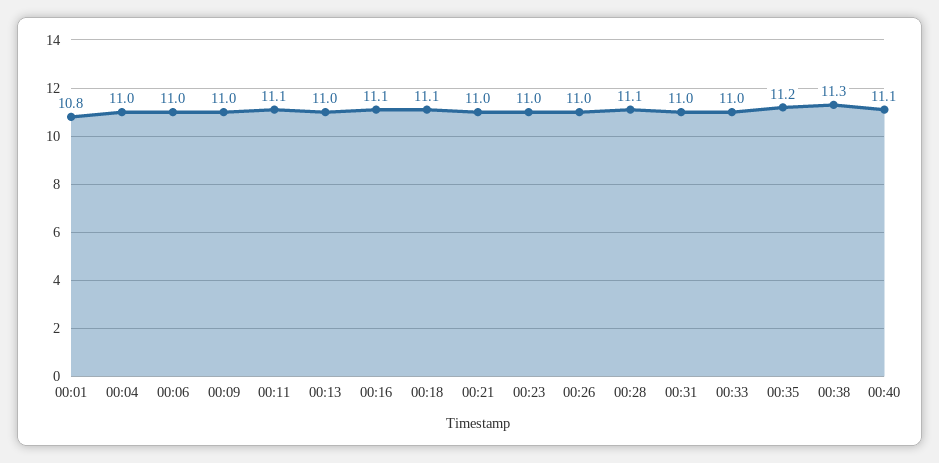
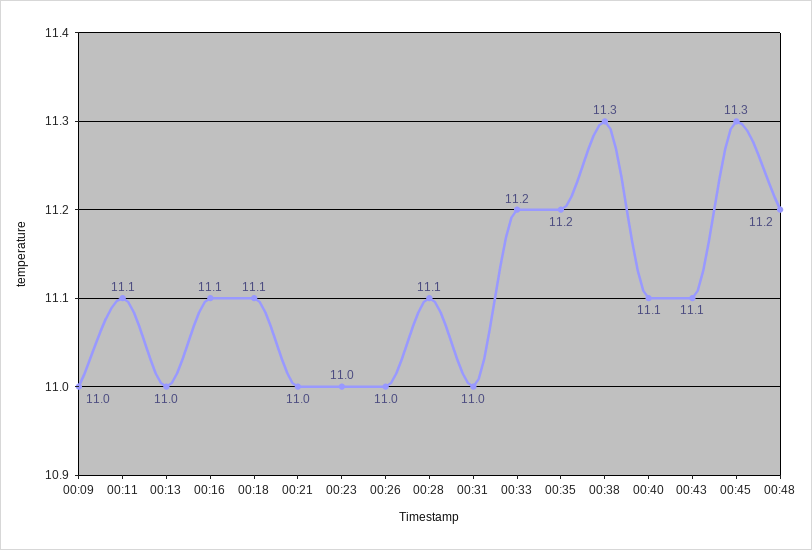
00:01: 10.8 -> none
00:04: 11 -> none
00:06: 11 -> none
00:33: 11 -> 11.2
00:43: none -> 11.1
00:45: none -> 11.3
00:48: none -> 11.2

